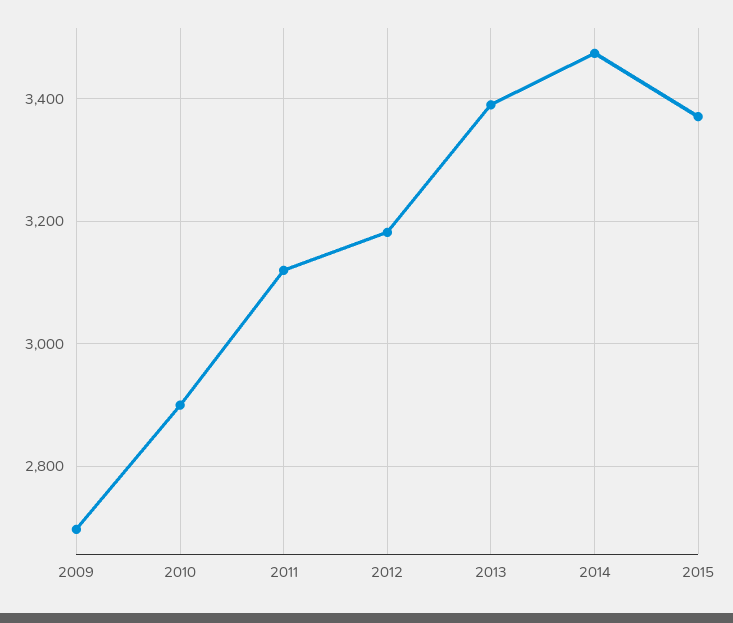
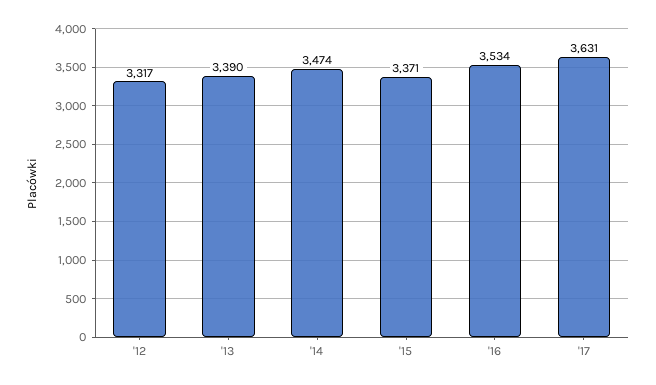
2009: 2700 -> none
2010: 2900 -> none
2011: 3120 -> none
2012: 3180 -> 3317
'16: none -> 3534
'17: none -> 3631

